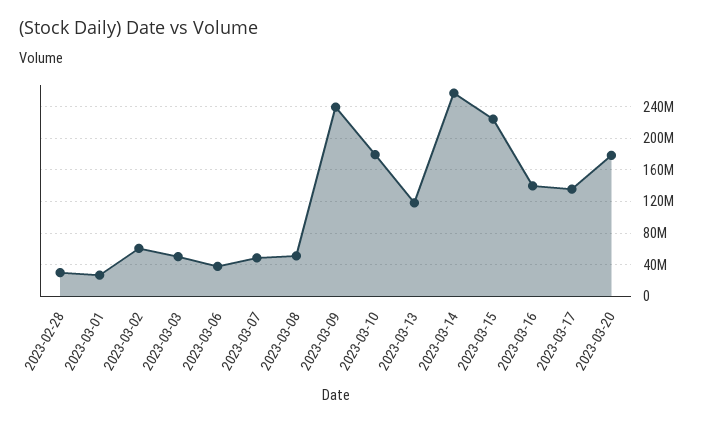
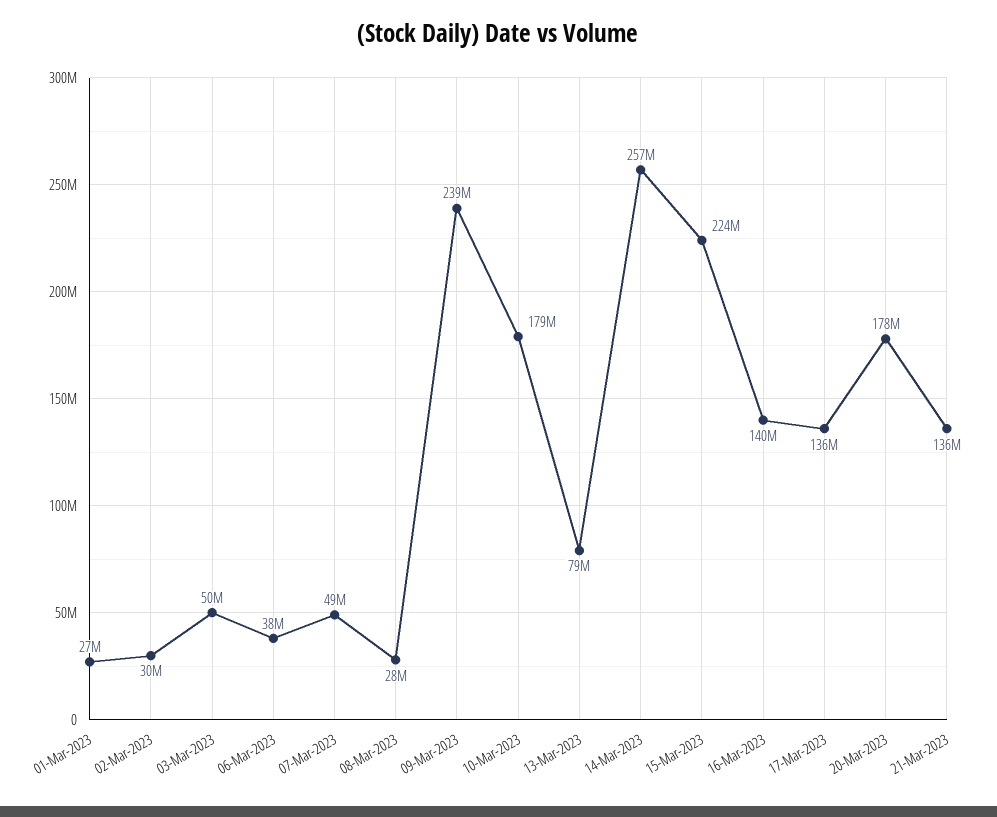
2023-02-28: 30000000 -> none
2023-03-02: 60000000 -> 30000000
2023-03-08: 50000000 -> 28000000
2023-03-13: 120000000 -> 79000000
21-Mar-2023: none -> 136000000

